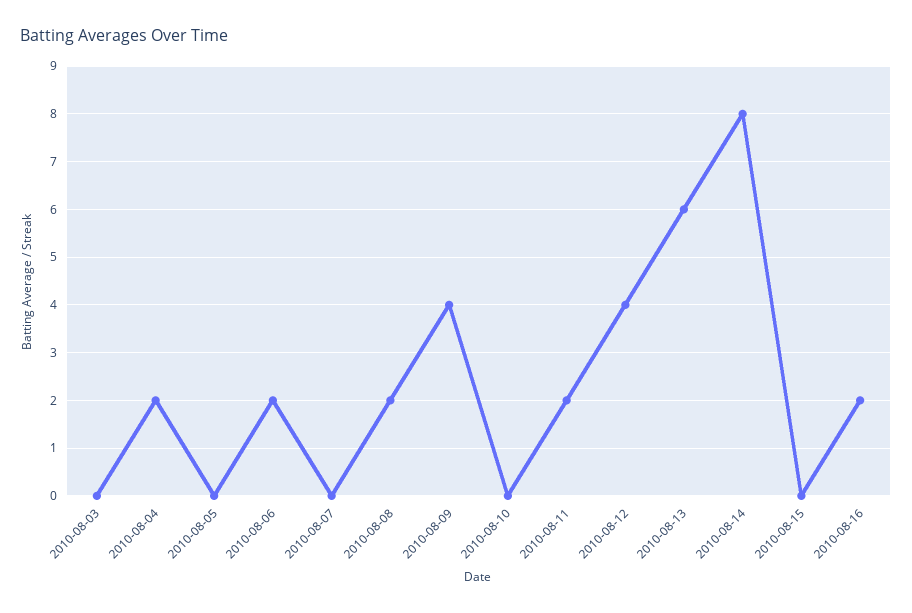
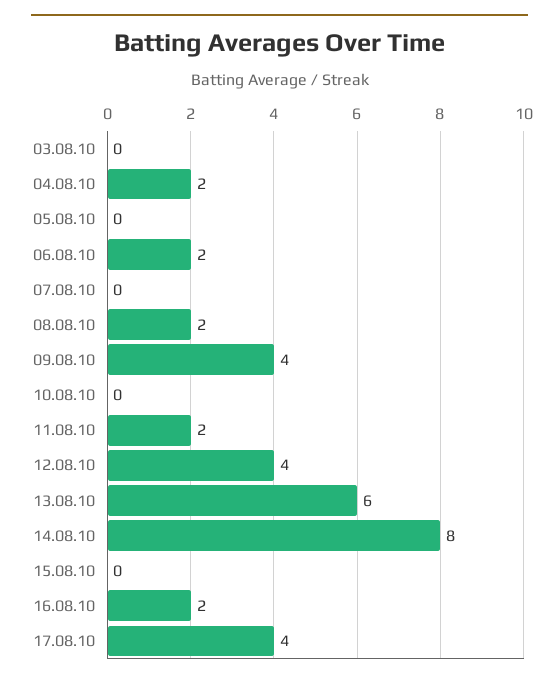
17.08.10: none -> 4

